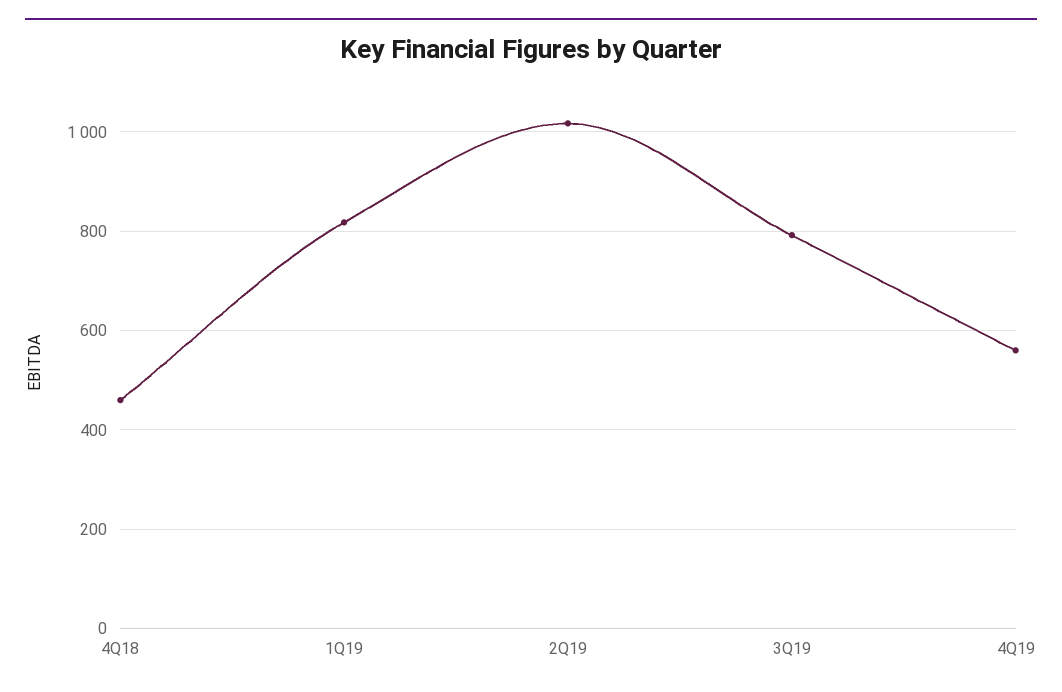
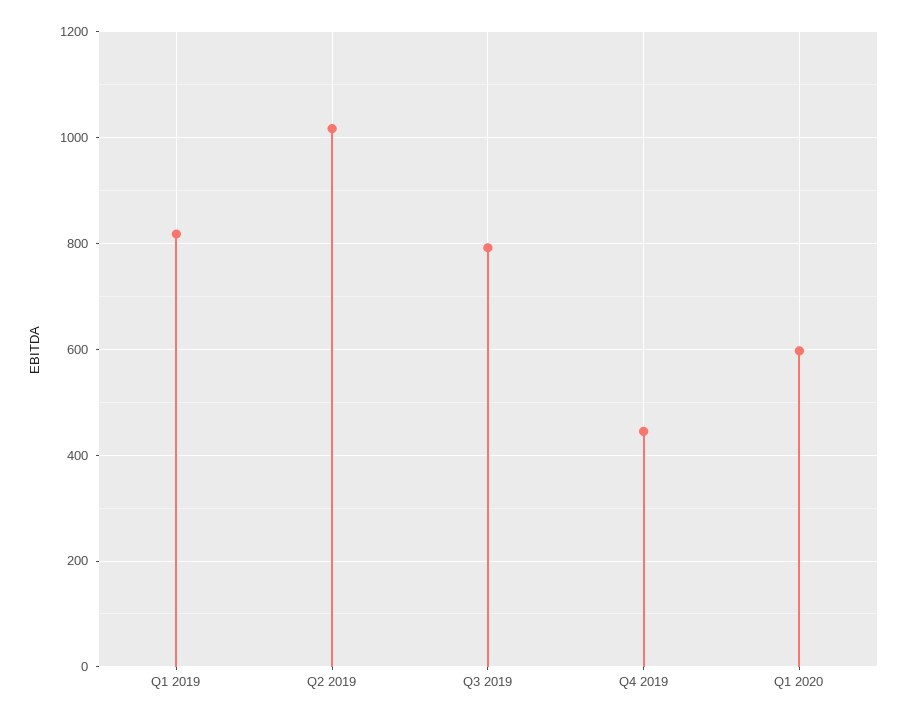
4Q18: 460 -> none
4Q19: 560 -> 440
Q1 2020: none -> 600

